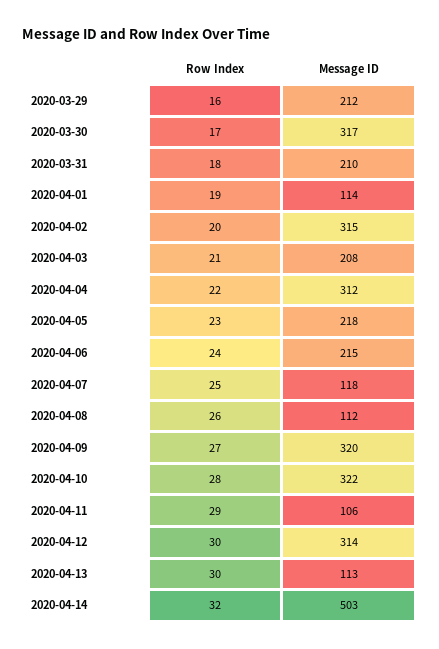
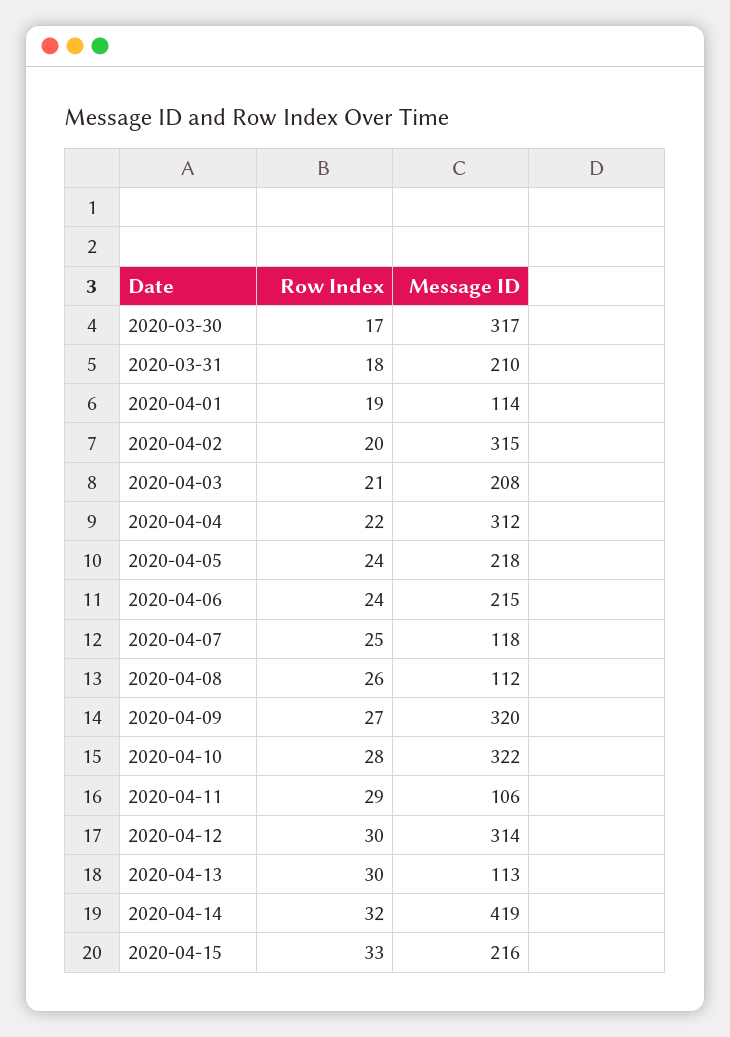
Row Index, 2020-03-29: 16 -> none
Message ID, 2020-03-29: 212 -> none
Row Index, 2020-04-05: 23 -> 24
Message ID, 2020-04-14: 503 -> 419
Row Index, 2020-04-15: none -> 33
Message ID, 2020-04-15: none -> 216

